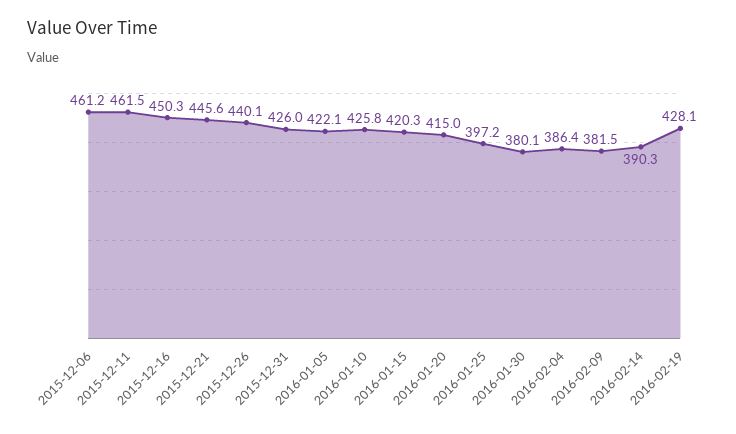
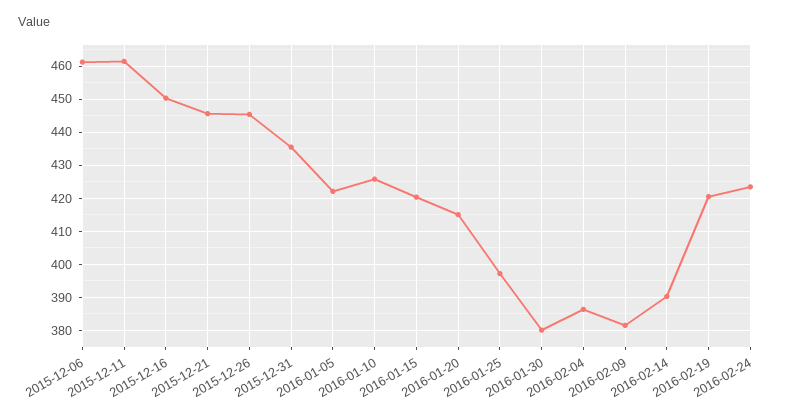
2015-12-26: 440.1 -> 446
2015-12-31: 426 -> 436
2016-02-19: 428.1 -> 420
2016-02-24: none -> 424

